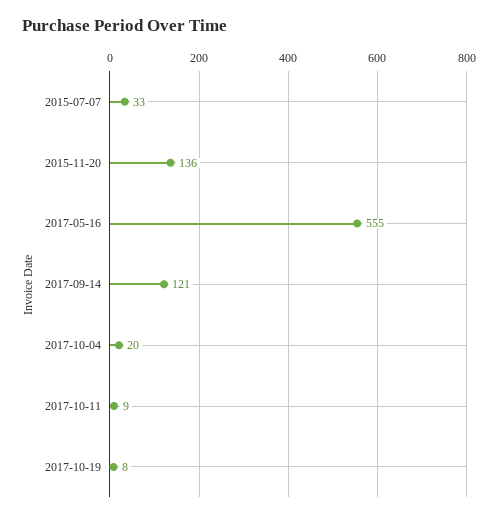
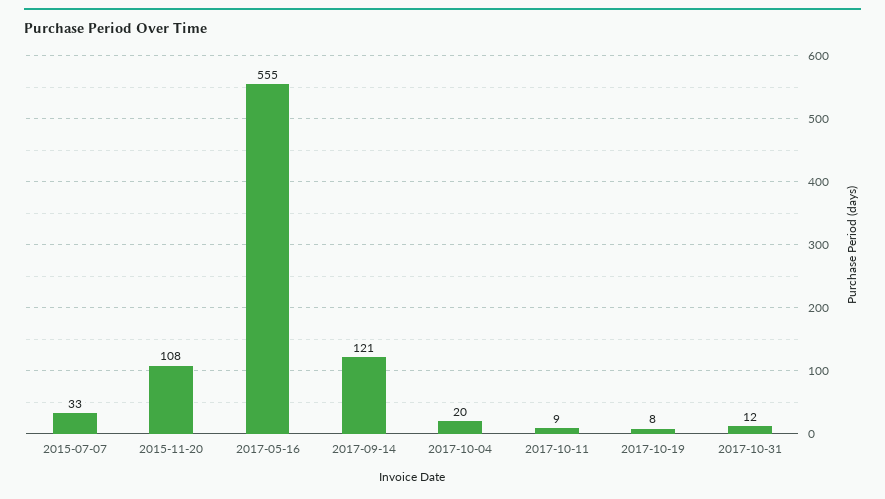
2015-11-20: 136 -> 108
2017-10-31: none -> 12

